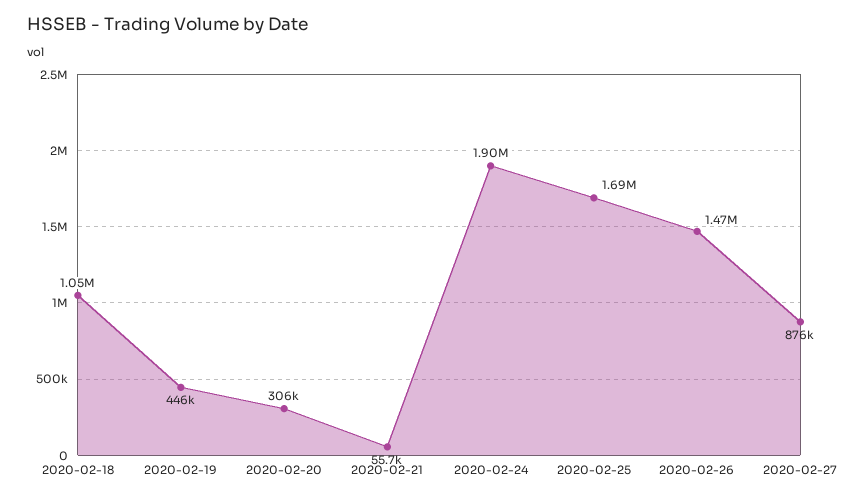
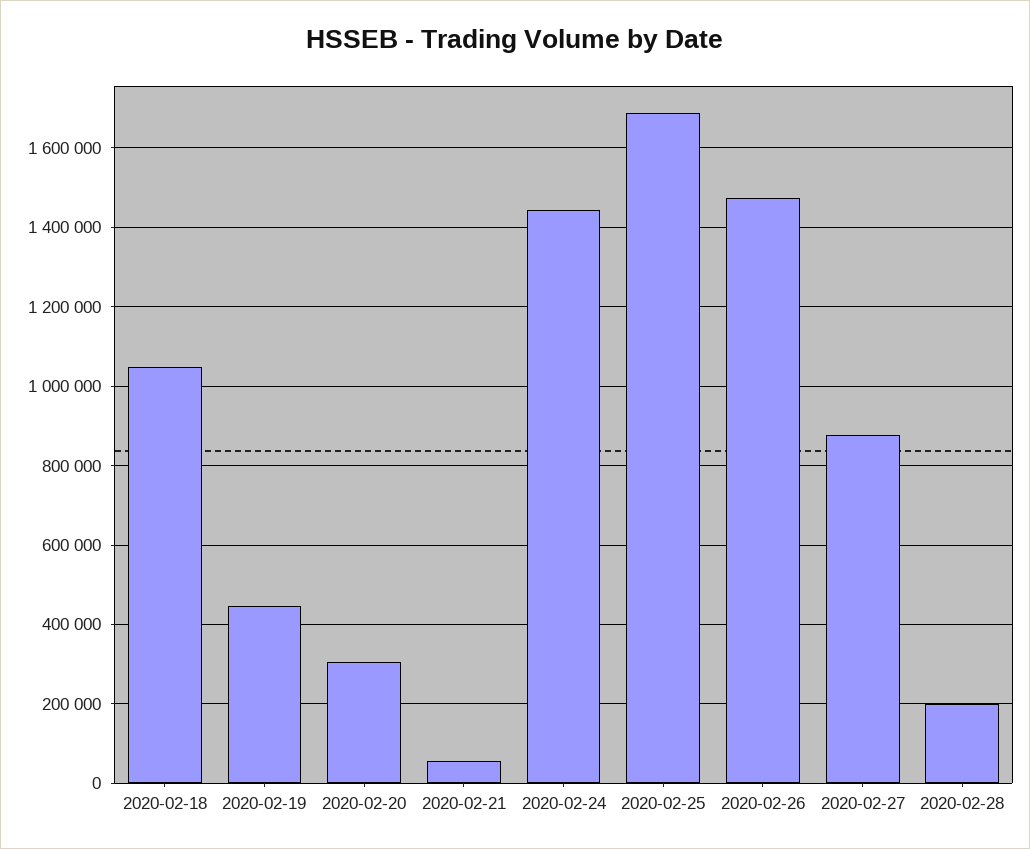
2020-02-24: 1900000 -> 1440000
2020-02-28: none -> 200000

